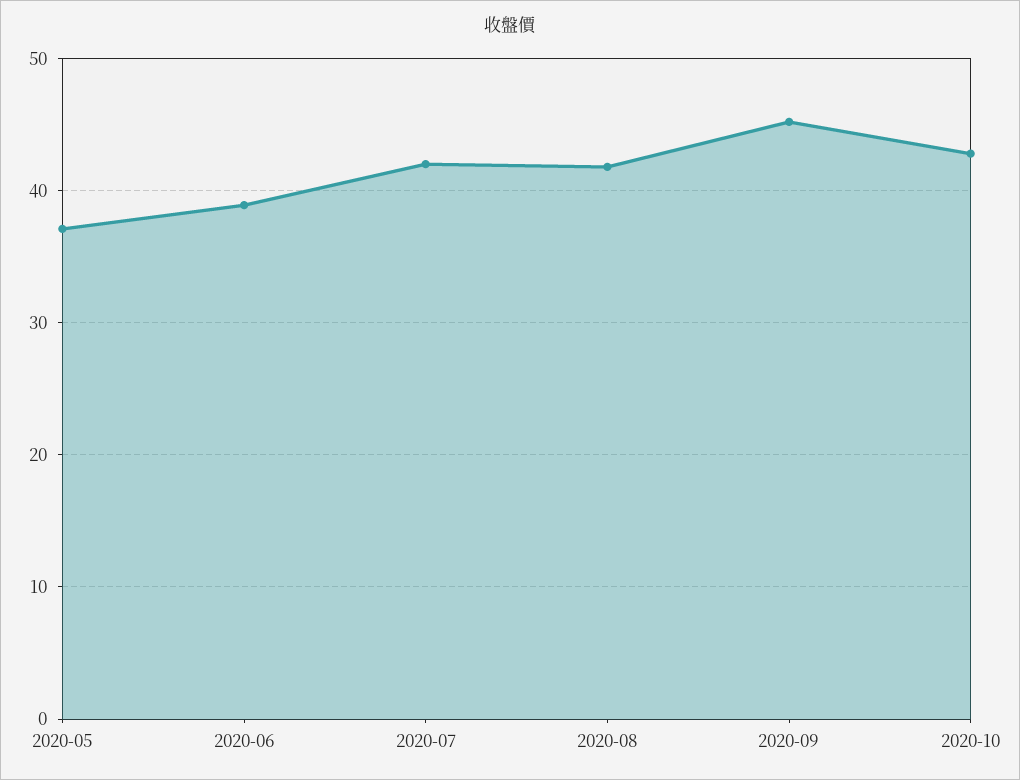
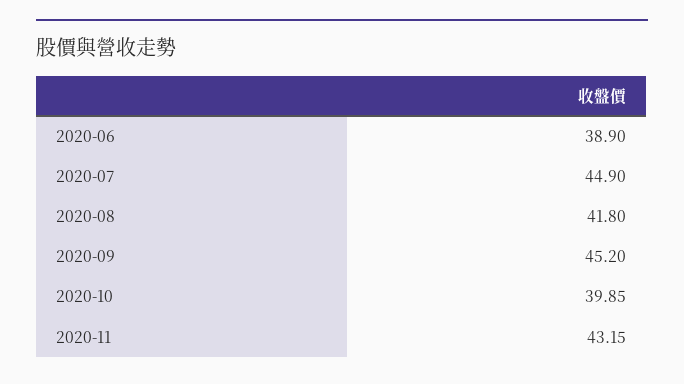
2020-05: 37 -> none
2020-07: 42 -> 44.9
2020-10: 43 -> 39.85
2020-11: none -> 43.15

